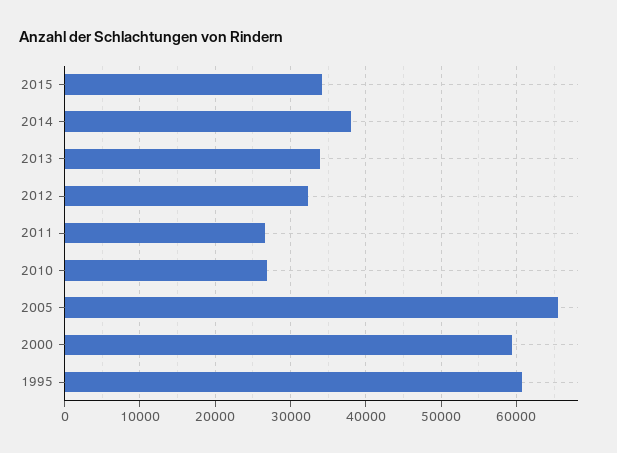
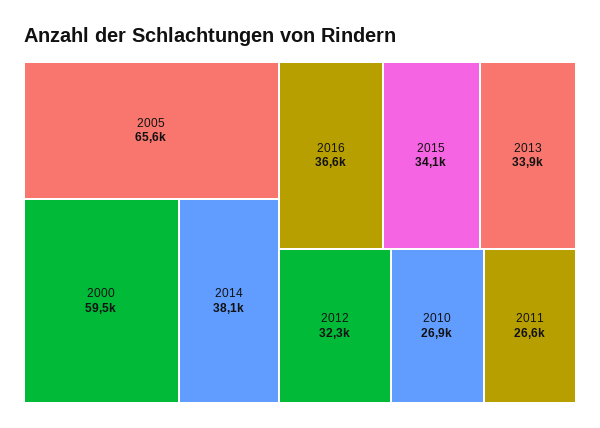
1995: 61000 -> none
2016: none -> 36600

